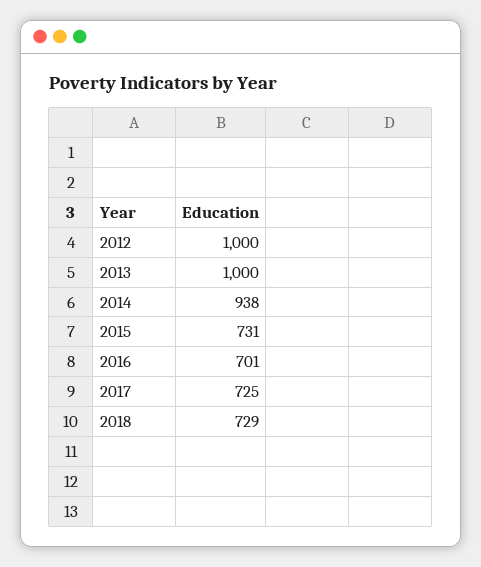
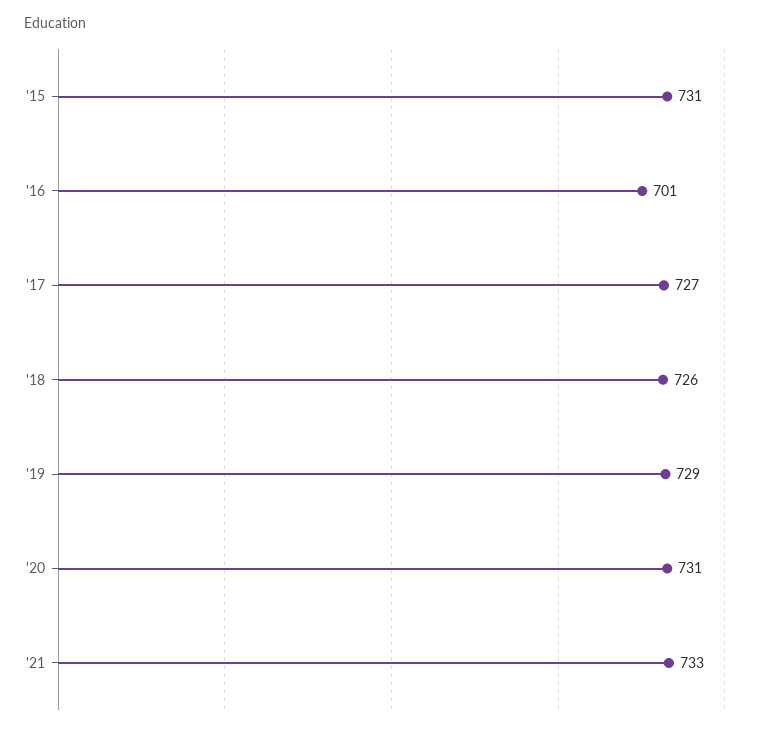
2012: 1000 -> none
2013: 1000 -> none
2014: 938 -> none
2017: 725 -> 727
2018: 729 -> 726
'19: none -> 729
'20: none -> 731
'21: none -> 733

